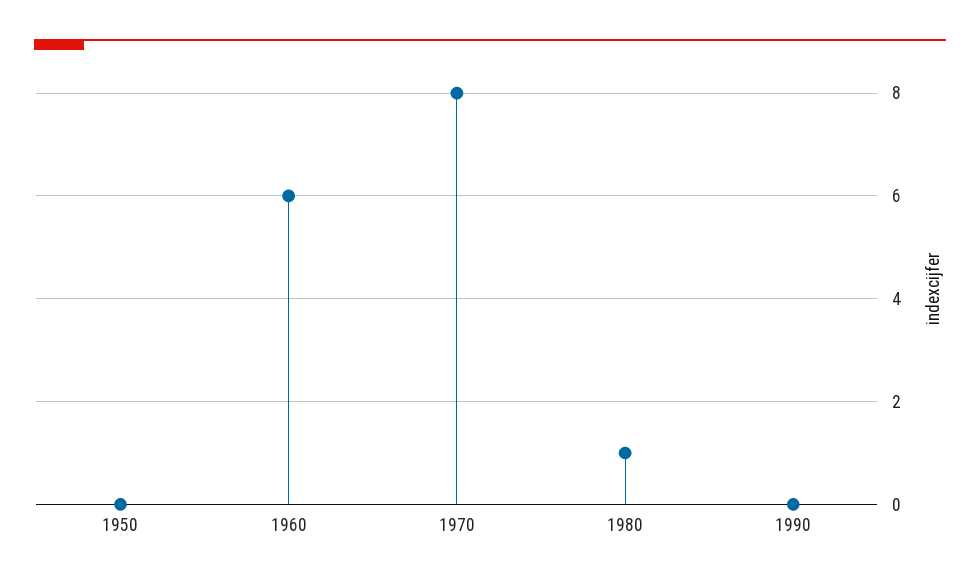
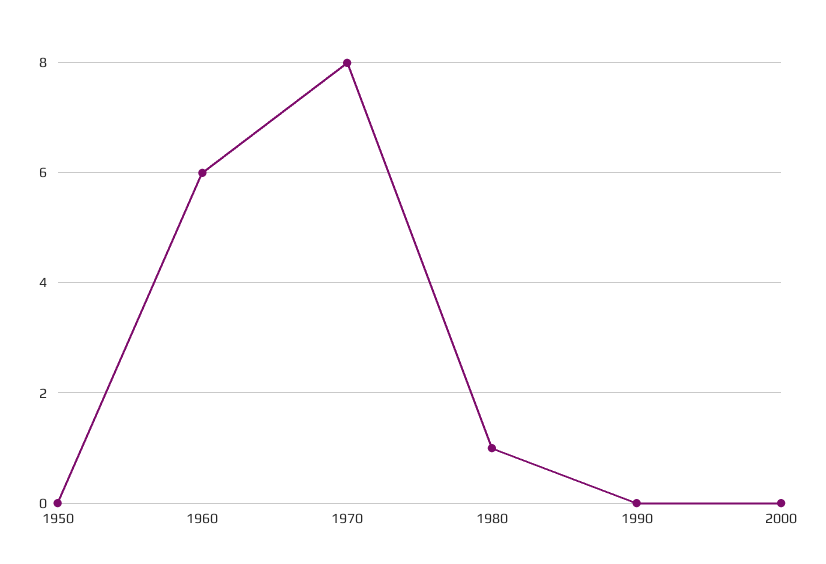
2000: none -> 0

